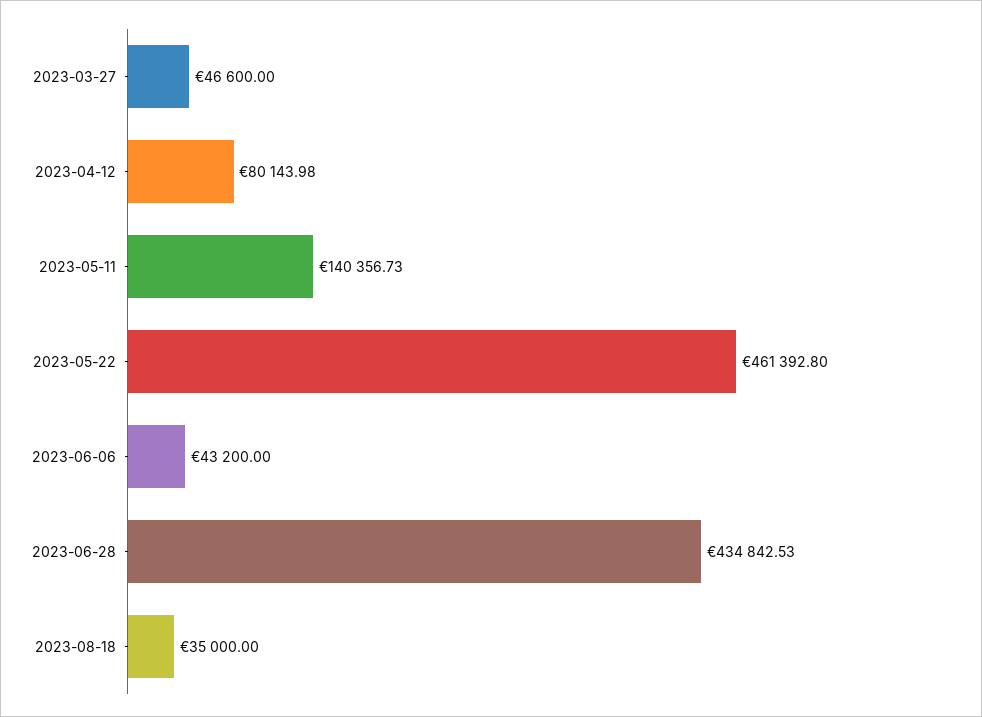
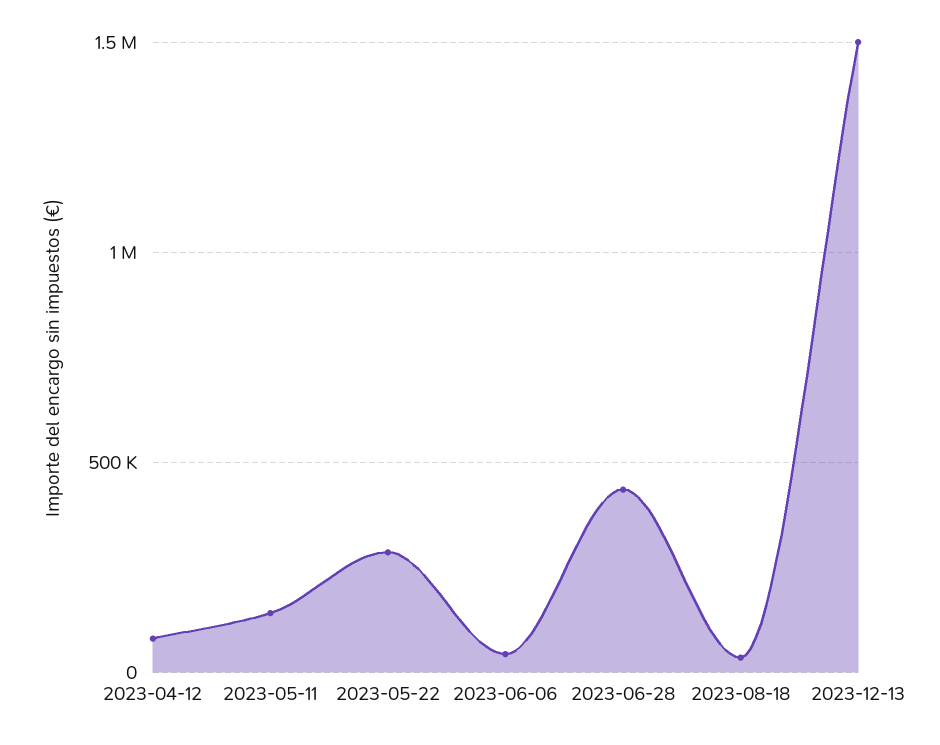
2023-03-27: 46600 -> none
2023-05-22: 461392.8 -> 300000
2023-12-13: none -> 1500000

